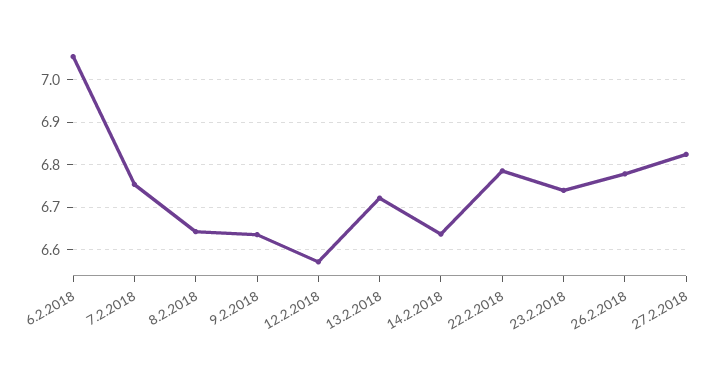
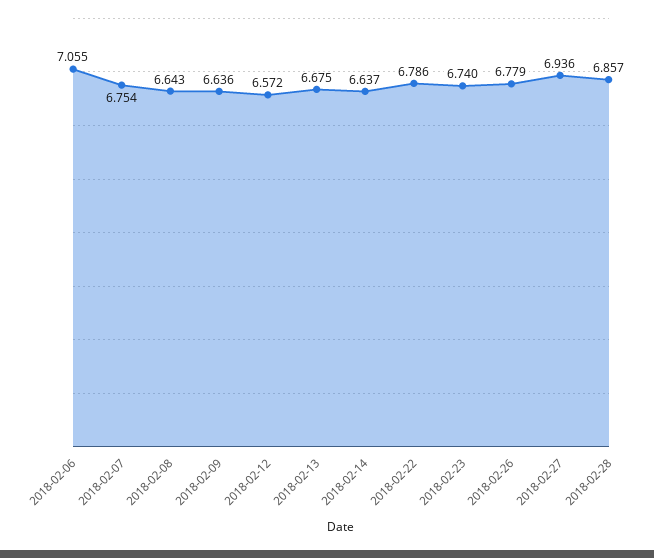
13.2.2018: 6.72 -> 6.675
27.2.2018: 6.82 -> 6.936
2018-02-28: none -> 6.857

